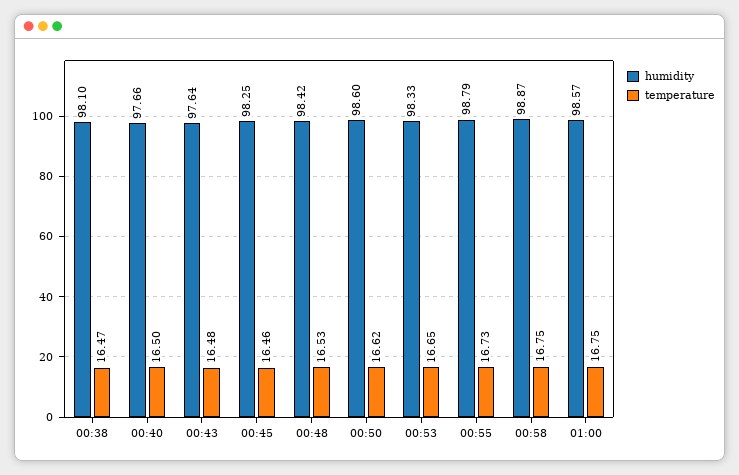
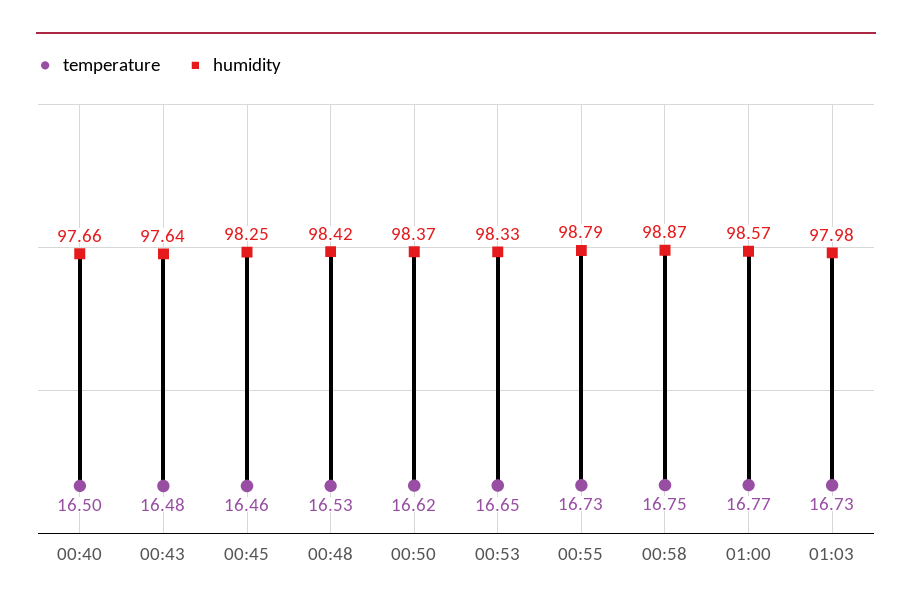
humidity, 00:38: 98.1 -> none
temperature, 00:38: 16.47 -> none
humidity, 00:50: 98.6 -> 98.37
temperature, 01:00: 16.75 -> 16.77
temperature, 01:03: none -> 16.73
humidity, 01:03: none -> 97.98

